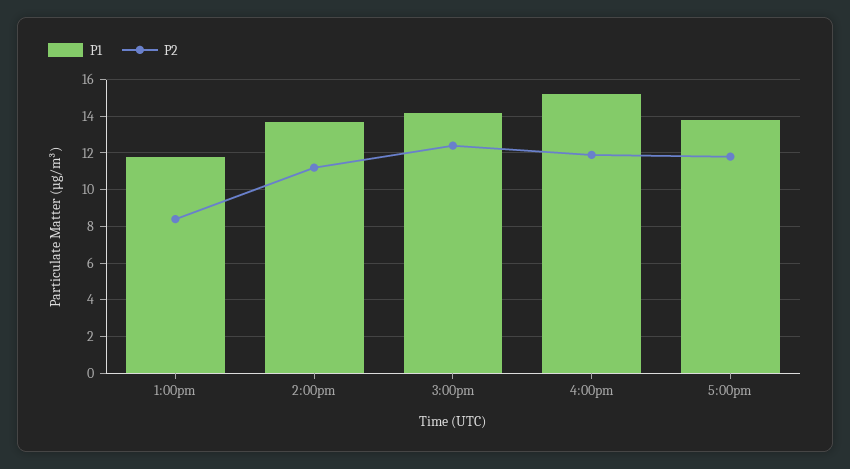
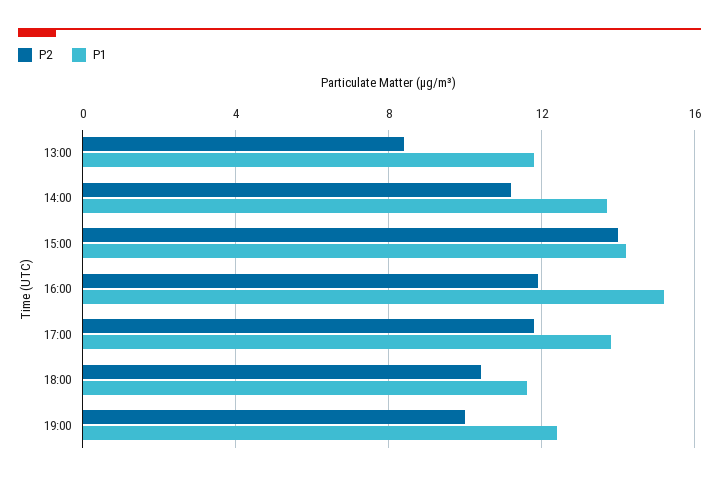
P2, 3:00pm: 12.5 -> 14
P2, 18:00: none -> 10.5
P1, 18:00: none -> 11.5
P2, 19:00: none -> 10
P1, 19:00: none -> 12.5

